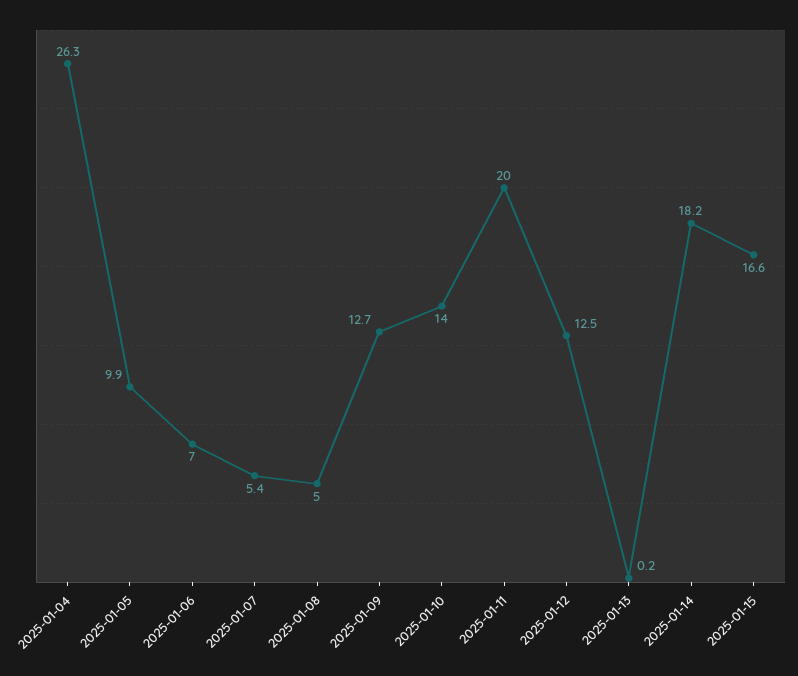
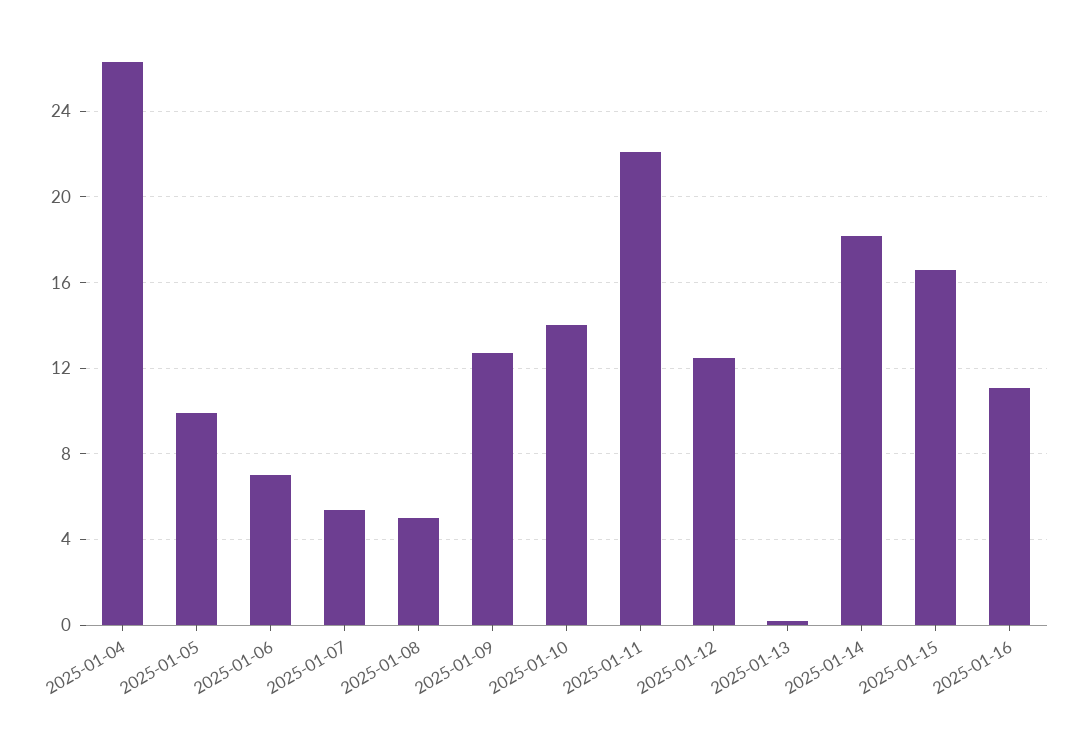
2025-01-11: 20 -> 22
2025-01-16: none -> 11

